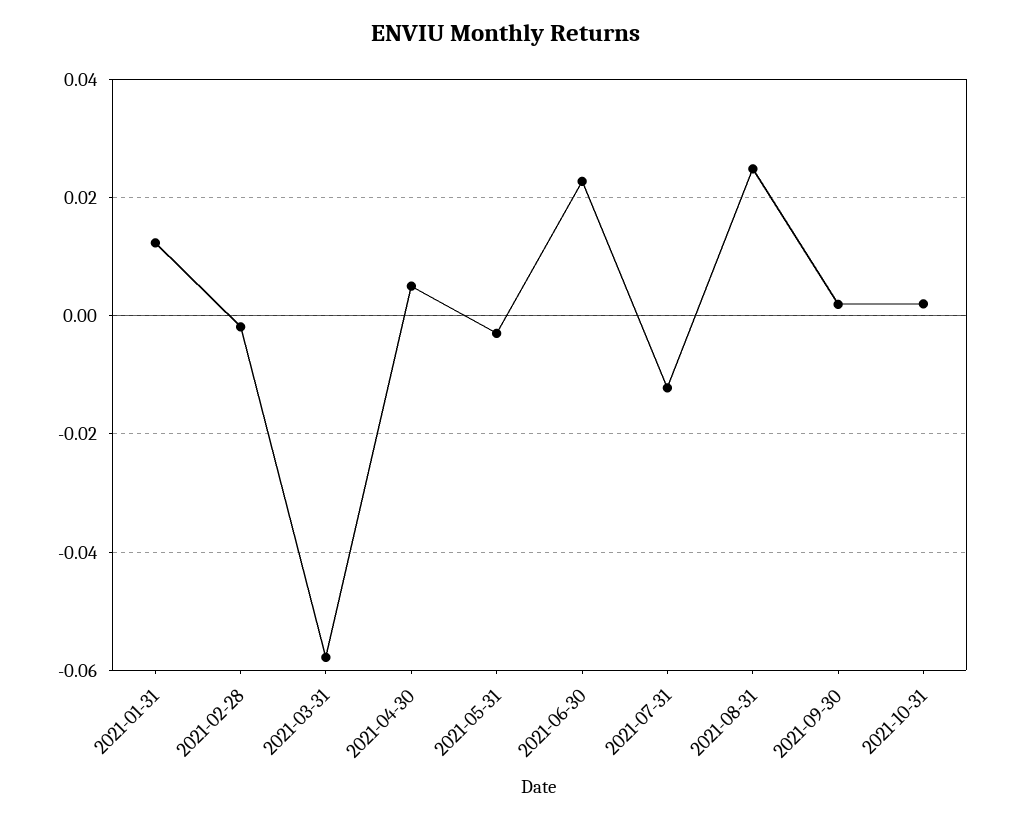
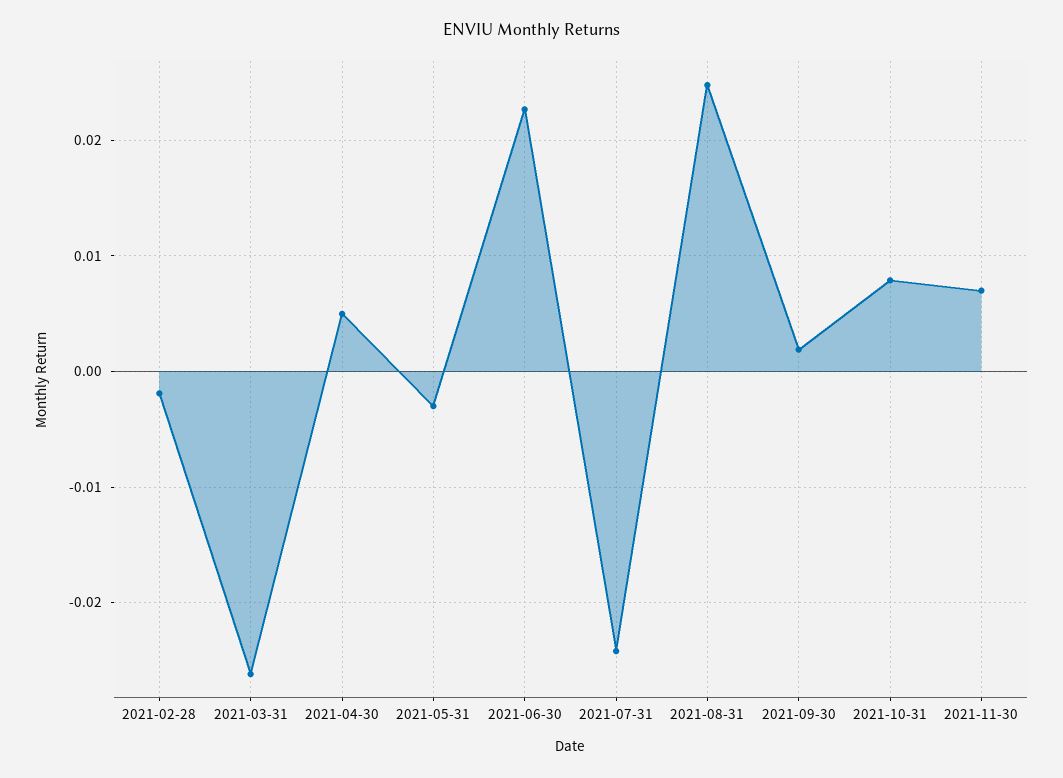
2021-01-31: 0.012 -> none
2021-03-31: -0.058 -> -0.026
2021-07-31: -0.012 -> -0.024
2021-10-31: 0.002 -> 0.008
2021-11-30: none -> 0.007

